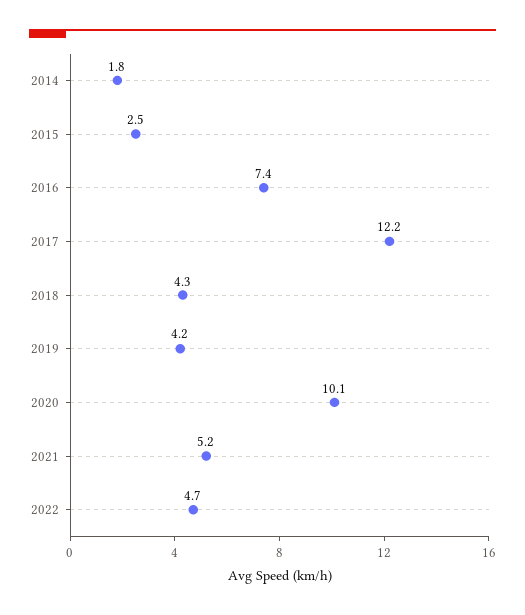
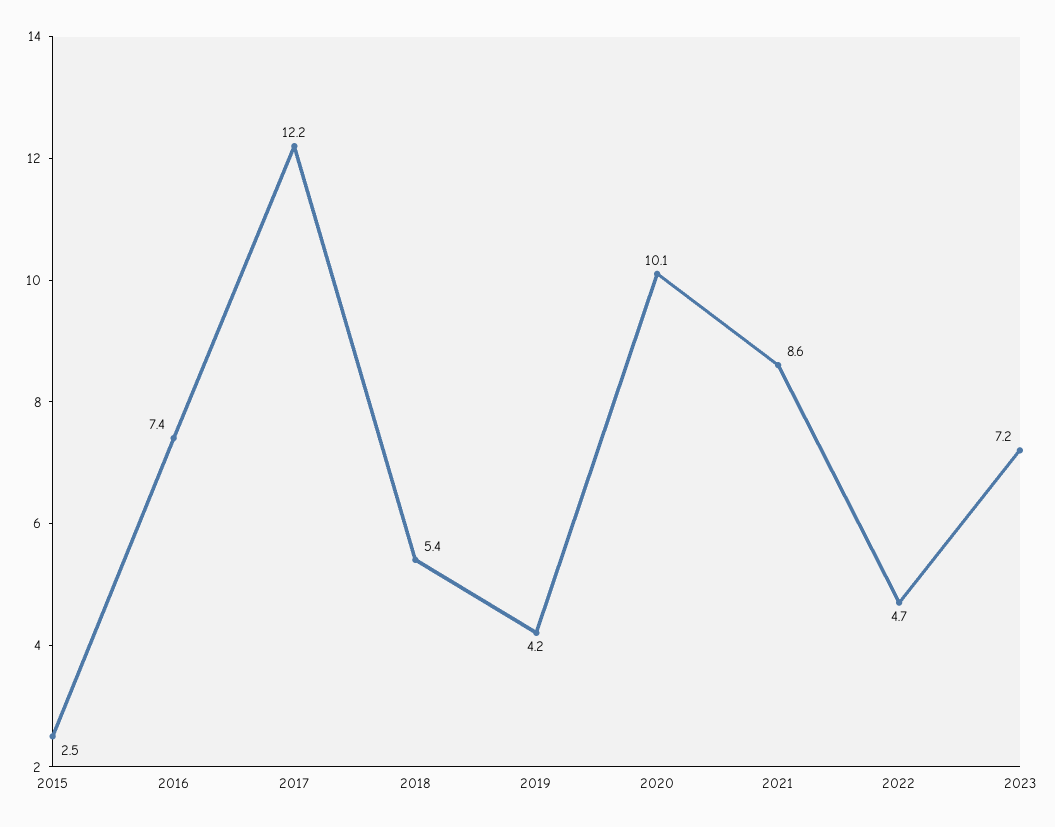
2014: 1.8 -> none
2018: 4.3 -> 5.4
2021: 5.2 -> 8.6
2023: none -> 7.2

